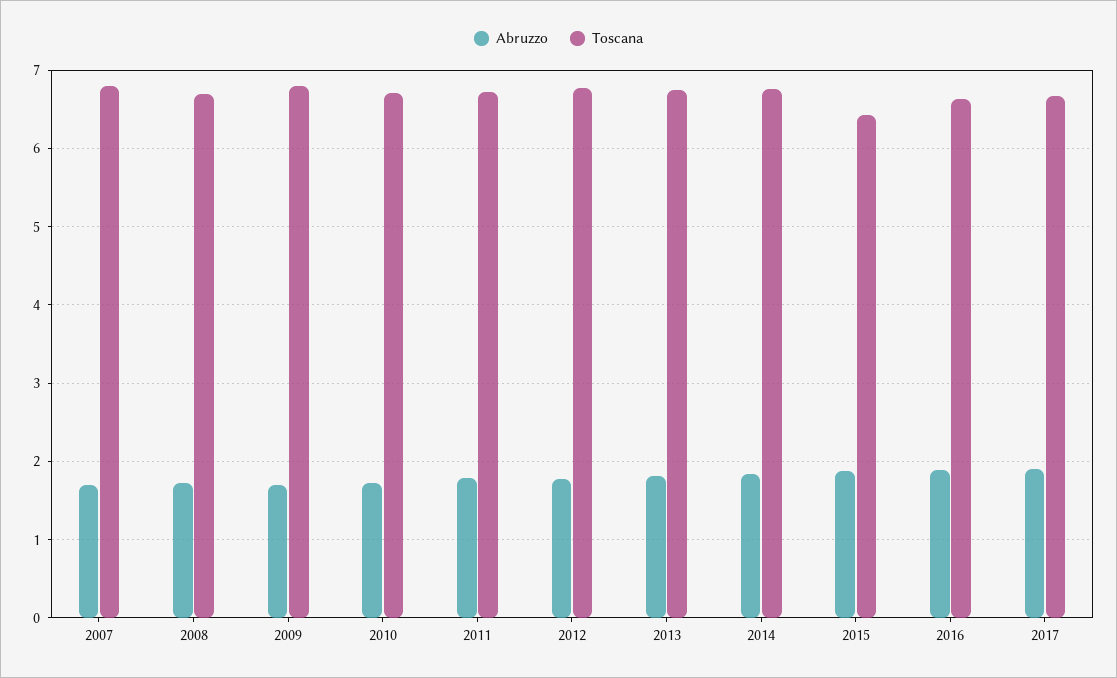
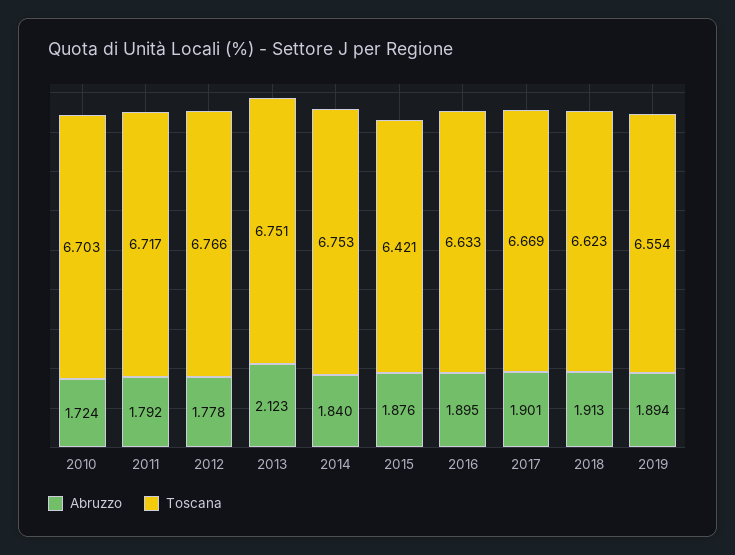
Abruzzo, 2007: 1.7 -> none
Toscana, 2007: 6.8 -> none
Abruzzo, 2008: 1.7 -> none
Toscana, 2008: 6.7 -> none
Abruzzo, 2009: 1.7 -> none
Toscana, 2009: 6.8 -> none
Abruzzo, 2013: 1.8 -> 2.123
Abruzzo, 2018: none -> 1.913
Toscana, 2018: none -> 6.623
Abruzzo, 2019: none -> 1.894
Toscana, 2019: none -> 6.554

